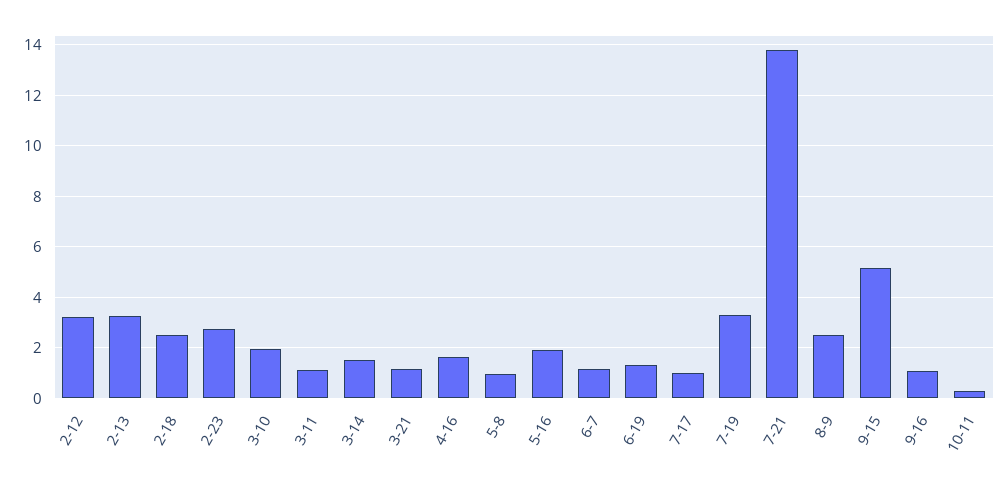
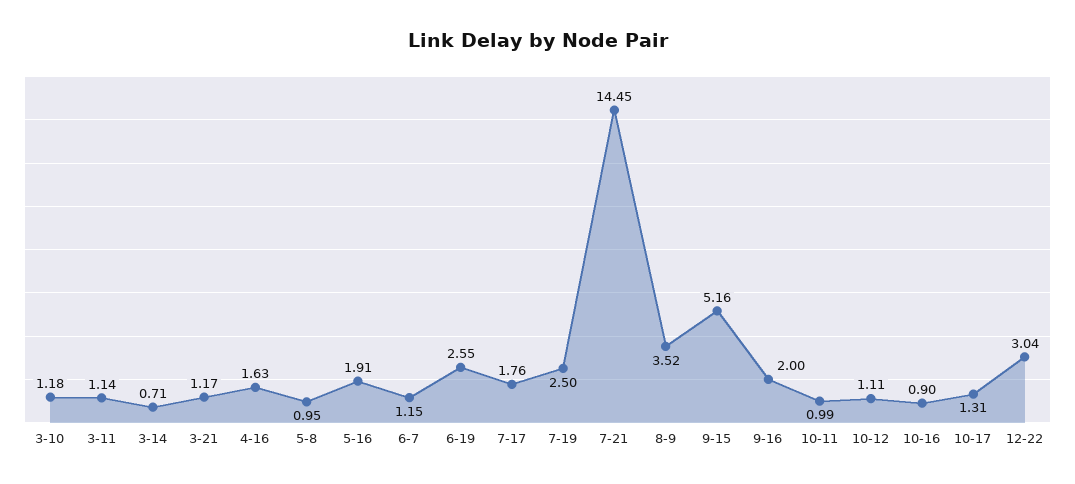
2-12: 3.25 -> none
2-13: 3.25 -> none
2-18: 2.5 -> none
2-23: 2.75 -> none
3-10: 2 -> 1.18
3-14: 1.5 -> 0.71
6-19: 1.25 -> 2.55
7-17: 1 -> 1.76
7-19: 3.25 -> 2.5
7-21: 13.75 -> 14.45
8-9: 2.5 -> 3.52
9-16: 1 -> 2
10-11: 0.25 -> 0.99
10-12: none -> 1.11
10-16: none -> 0.9
10-17: none -> 1.31
12-22: none -> 3.04

